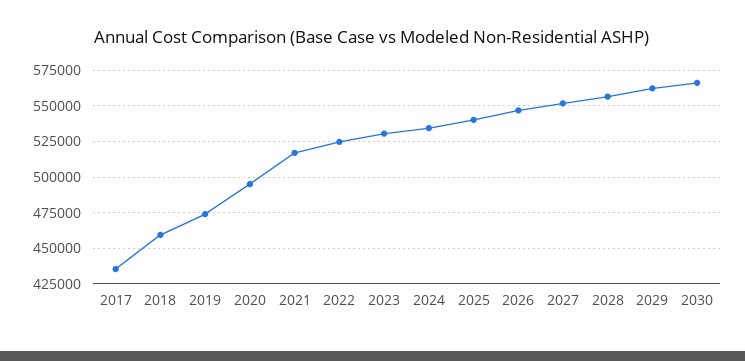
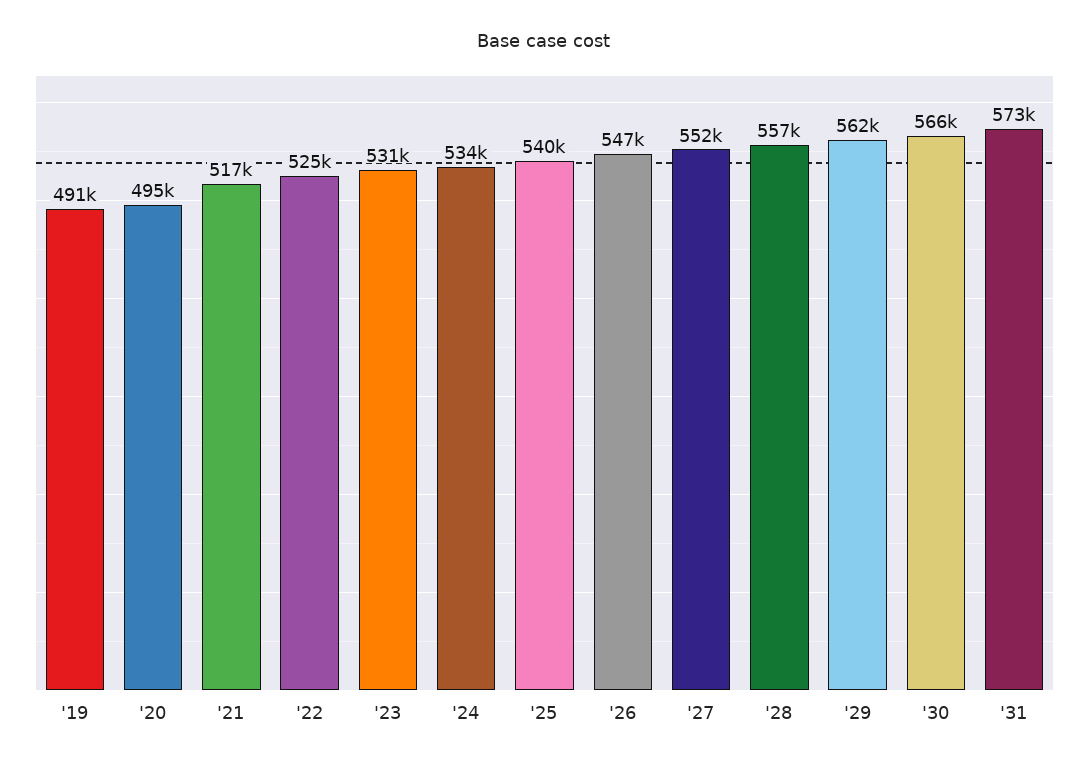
2017: 435000 -> none
2018: 460000 -> none
2019: 475000 -> 491000
'31: none -> 573000

